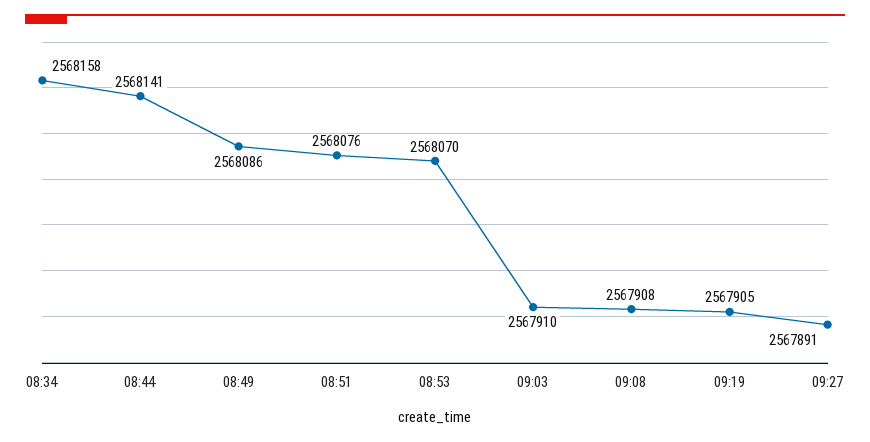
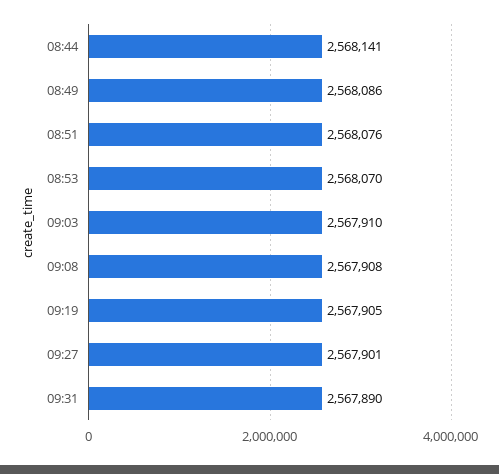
08:34: 2568158 -> none
09:27: 2567891 -> 2567901
09:31: none -> 2567890

